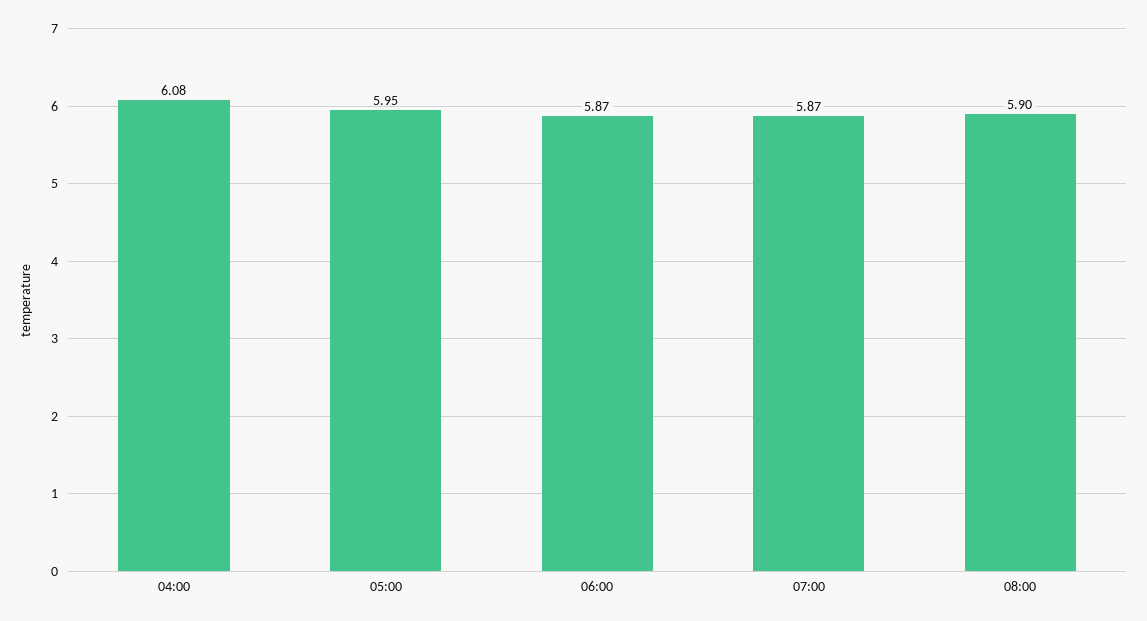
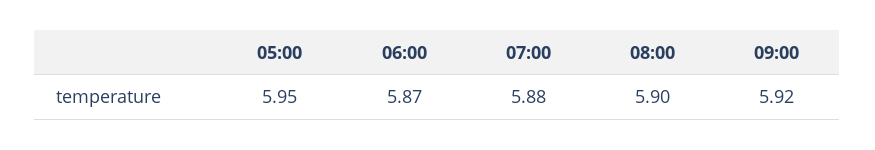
04:00: 6.08 -> none
07:00: 5.87 -> 5.88
09:00: none -> 5.92

